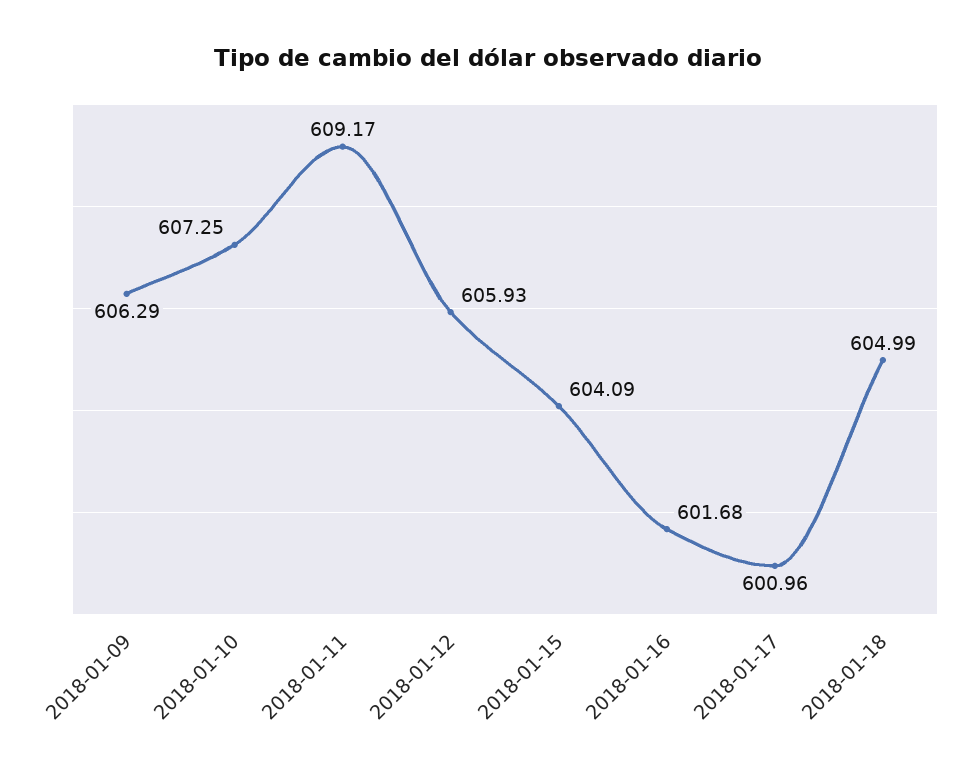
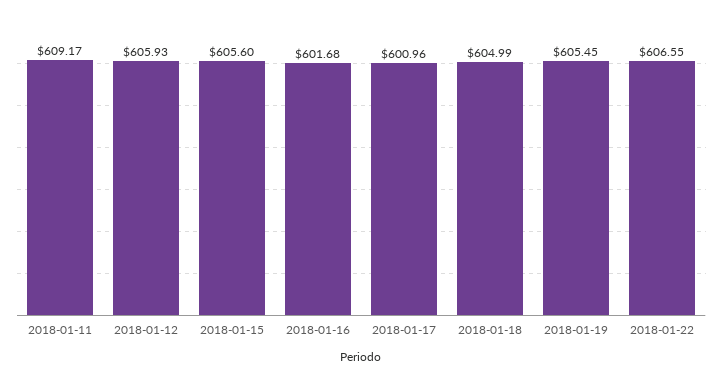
2018-01-09: 606.29 -> none
2018-01-10: 607.25 -> none
2018-01-15: 604.09 -> 605.6
2018-01-19: none -> 605.45
2018-01-22: none -> 606.55

